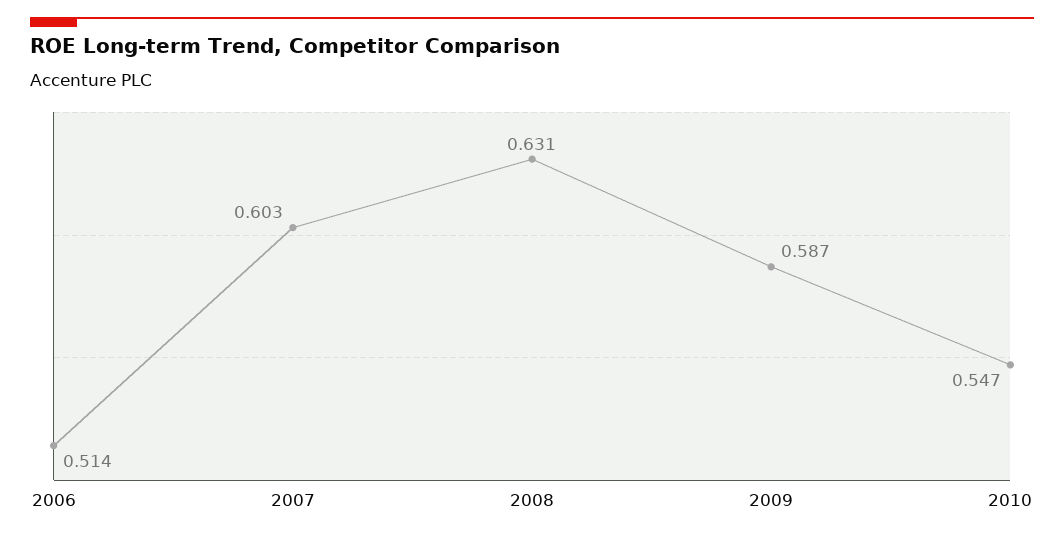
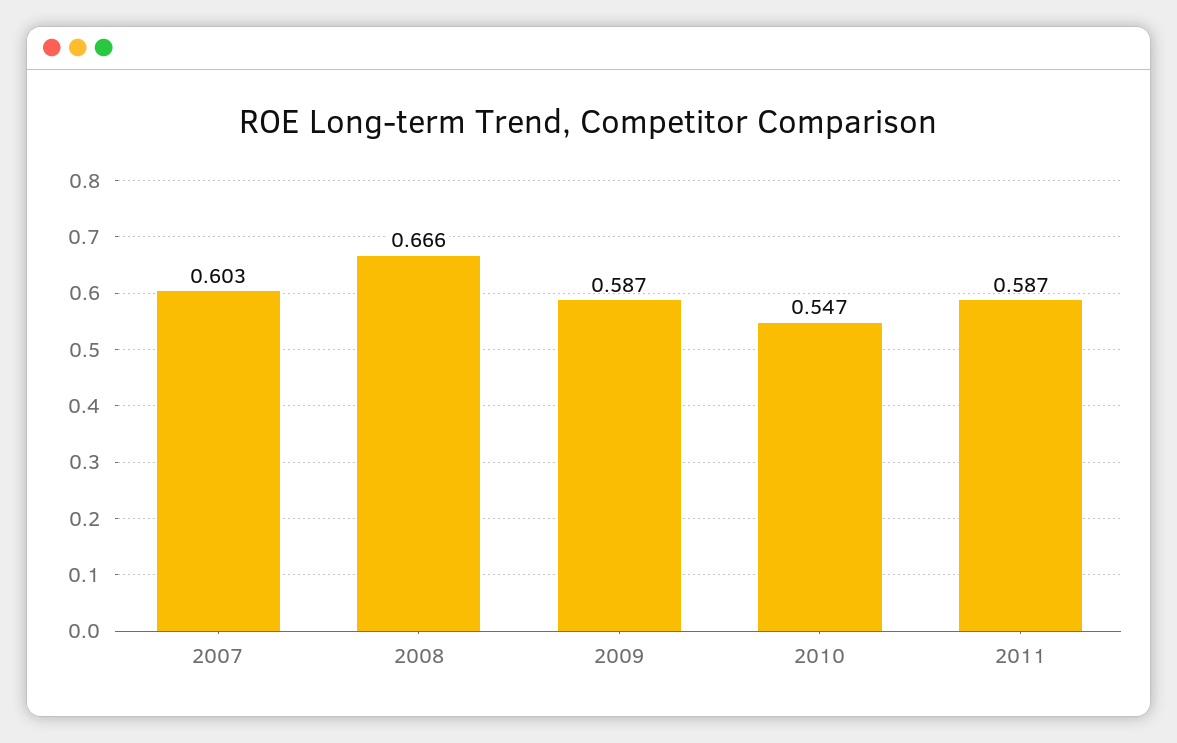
2006: 0.514 -> none
2008: 0.631 -> 0.666
2011: none -> 0.587

